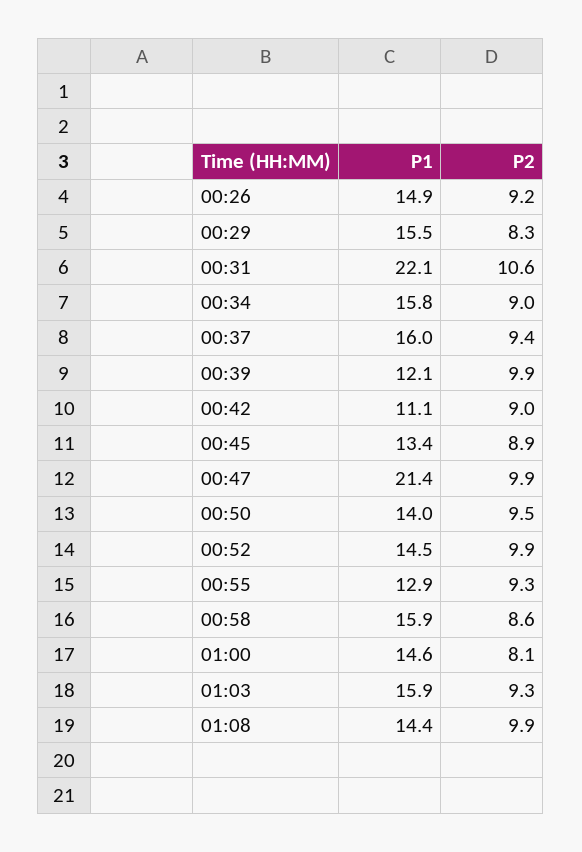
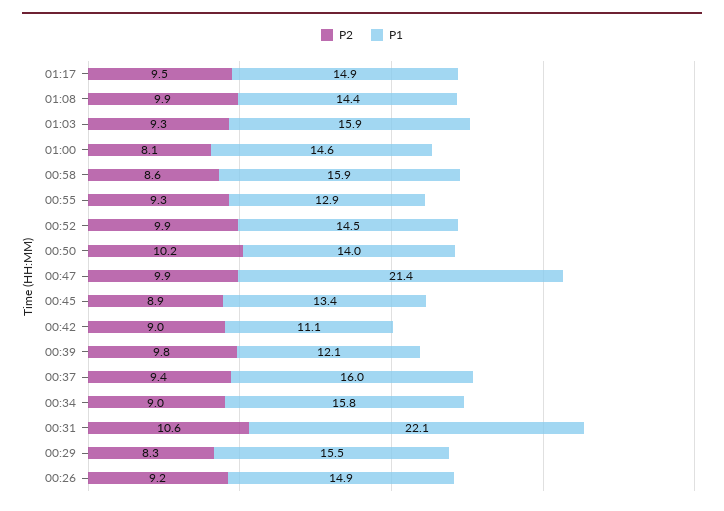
P2, 00:39: 9.9 -> 9.8
P2, 00:50: 9.5 -> 10.2
P2, 01:17: none -> 9.5
P1, 01:17: none -> 14.9

